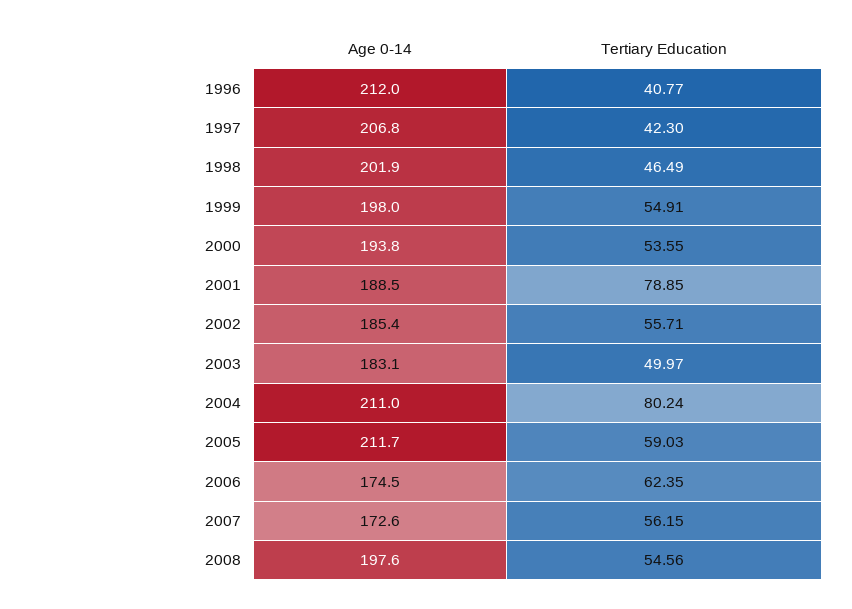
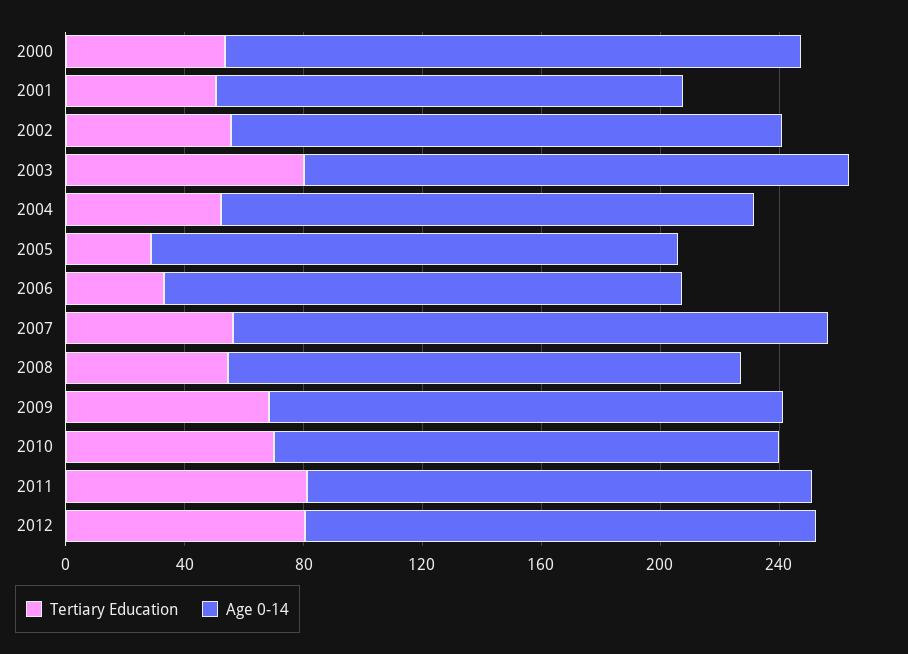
Age 0-14, 1996: 212 -> none
Tertiary Education, 1996: 40.77 -> none
Age 0-14, 1997: 206.8 -> none
Tertiary Education, 1997: 42.3 -> none
Age 0-14, 1998: 201.9 -> none
Tertiary Education, 1998: 46.49 -> none
Age 0-14, 1999: 198 -> none
Tertiary Education, 1999: 54.91 -> none
Age 0-14, 2001: 188.5 -> 160
Tertiary Education, 2001: 78.85 -> 50
Tertiary Education, 2003: 49.97 -> 80
Age 0-14, 2004: 211 -> 180
Tertiary Education, 2004: 80.24 -> 50
Age 0-14, 2005: 211.7 -> 180
Tertiary Education, 2005: 59.03 -> 30
Tertiary Education, 2006: 62.35 -> 30
Age 0-14, 2007: 172.6 -> 200
Age 0-14, 2008: 197.6 -> 170
Tertiary Education, 2009: none -> 70
Age 0-14, 2009: none -> 170
Tertiary Education, 2010: none -> 70
Age 0-14, 2010: none -> 170
Tertiary Education, 2011: none -> 80
Age 0-14, 2011: none -> 170
Tertiary Education, 2012: none -> 80
Age 0-14, 2012: none -> 170

